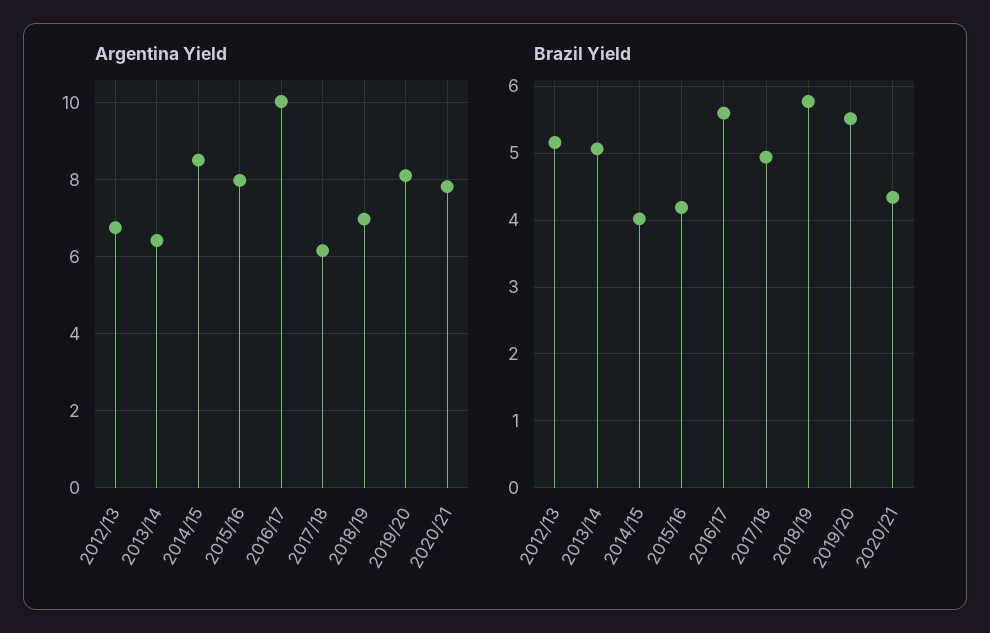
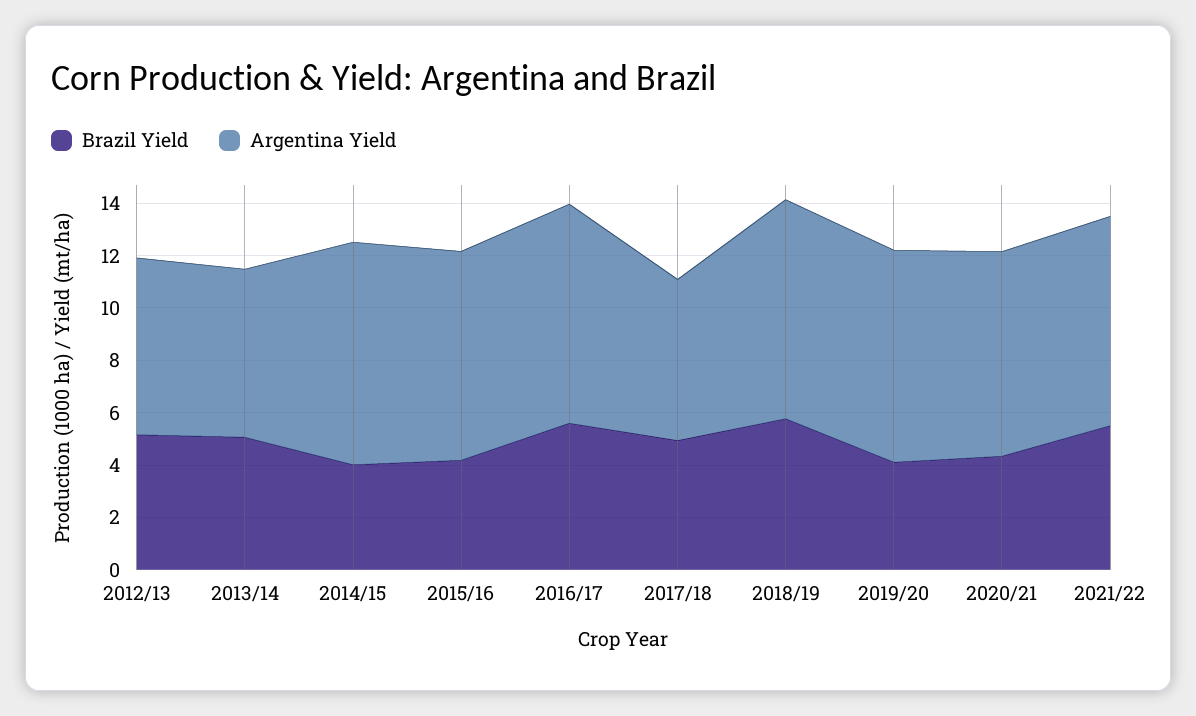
Argentina Yield, 2016/17: 10 -> 8.5
Argentina Yield, 2018/19: 7 -> 8.5
Brazil Yield, 2019/20: 5.5 -> 4
Brazil Yield, 2021/22: none -> 5.5
Argentina Yield, 2021/22: none -> 8

